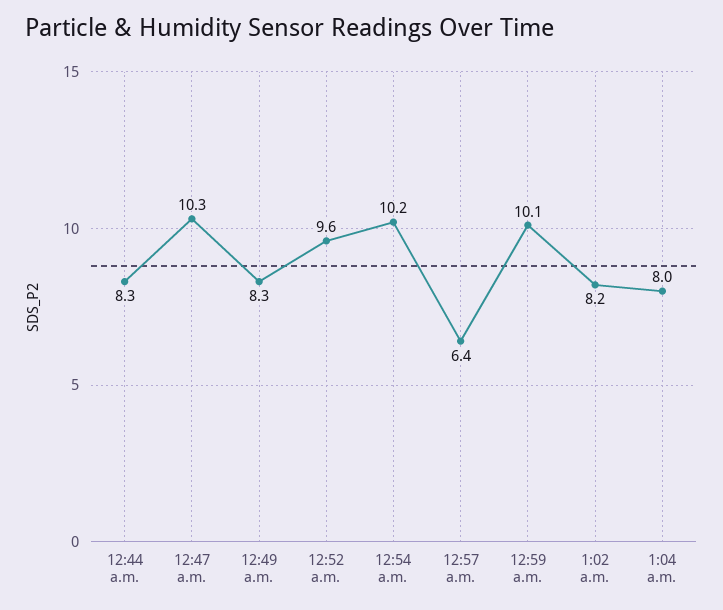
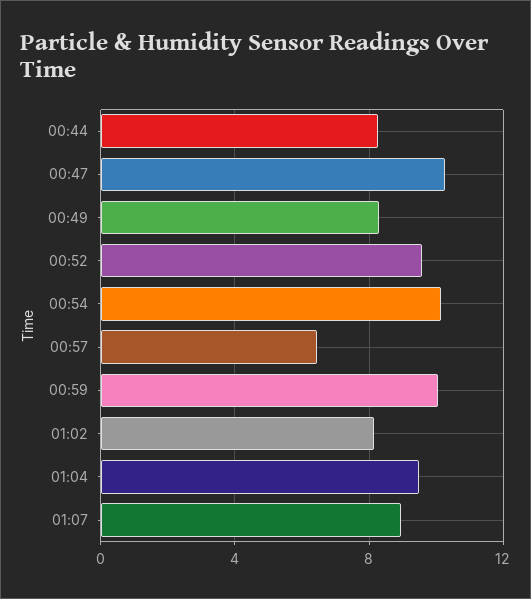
1:04 a.m.: 8 -> 9.5
01:07: none -> 9

